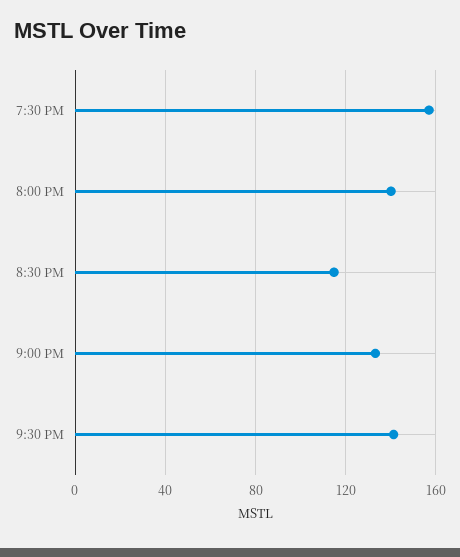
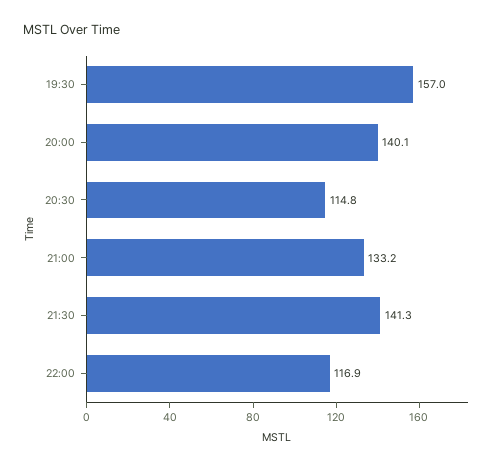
22:00: none -> 116.9

